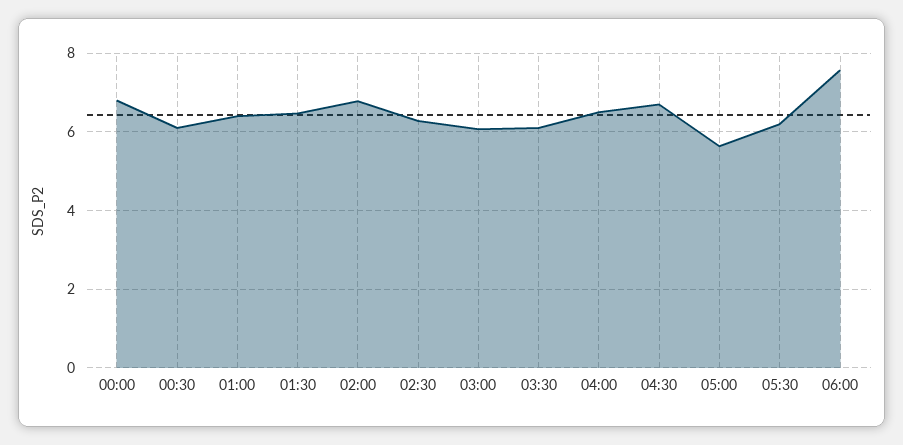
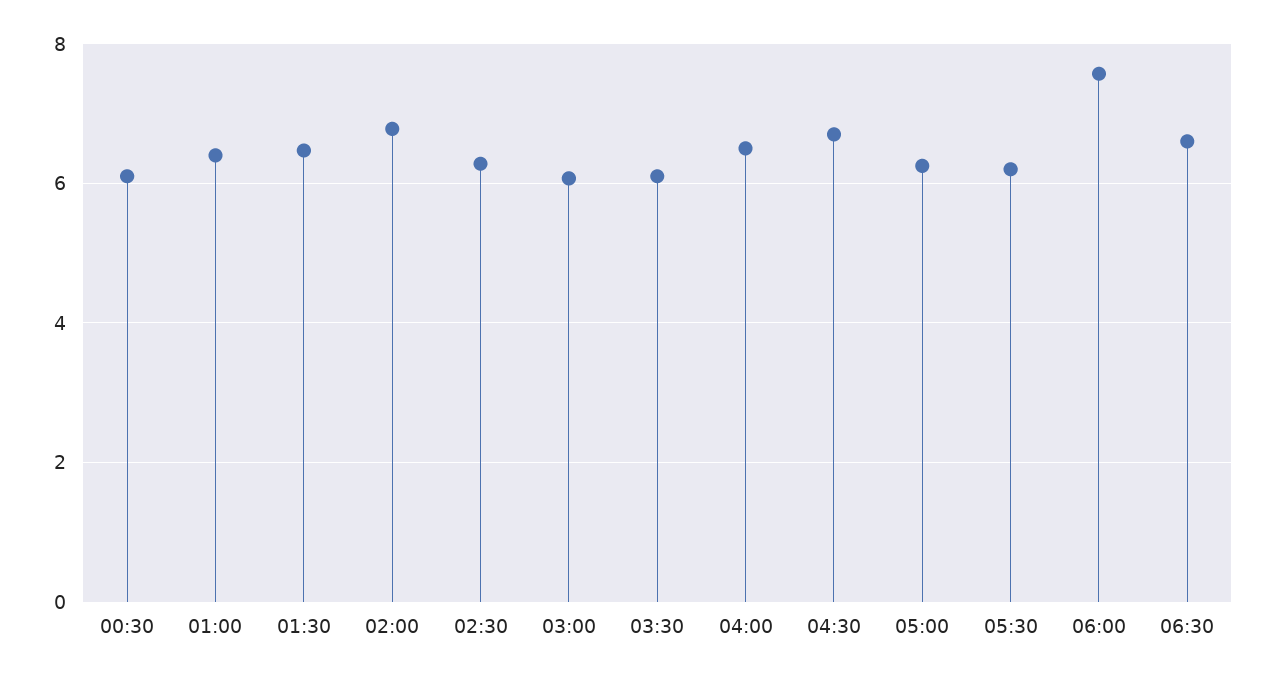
00:00: 6.8 -> none
05:00: 5.6 -> 6.2
06:30: none -> 6.6

